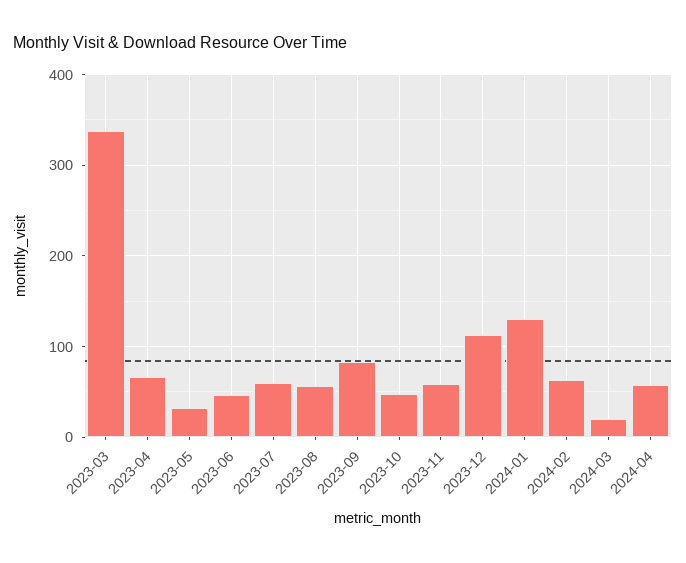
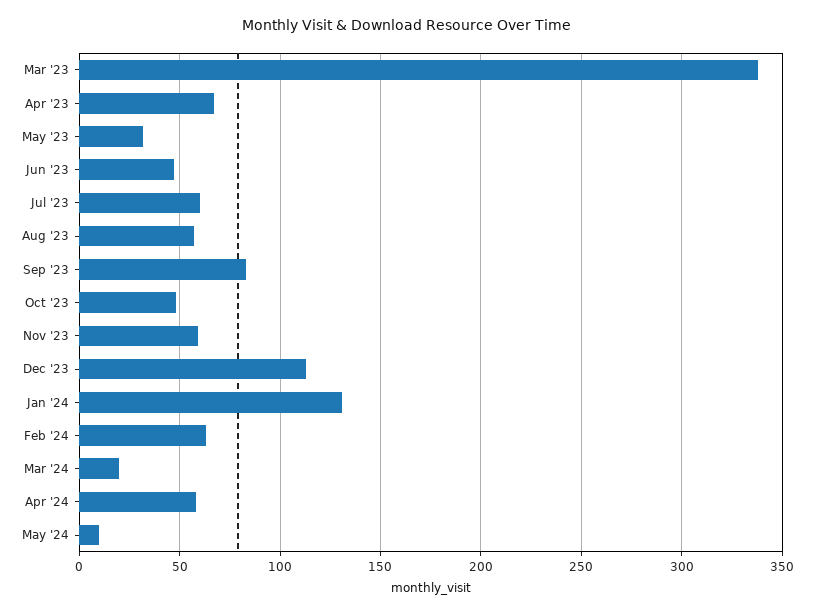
May '24: none -> 10

